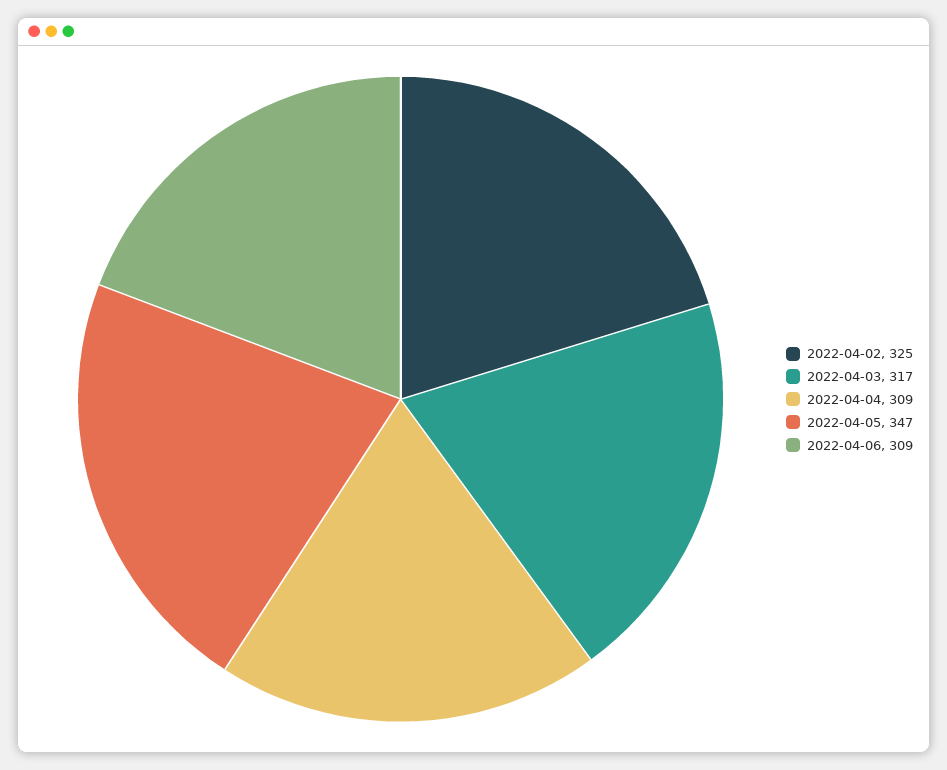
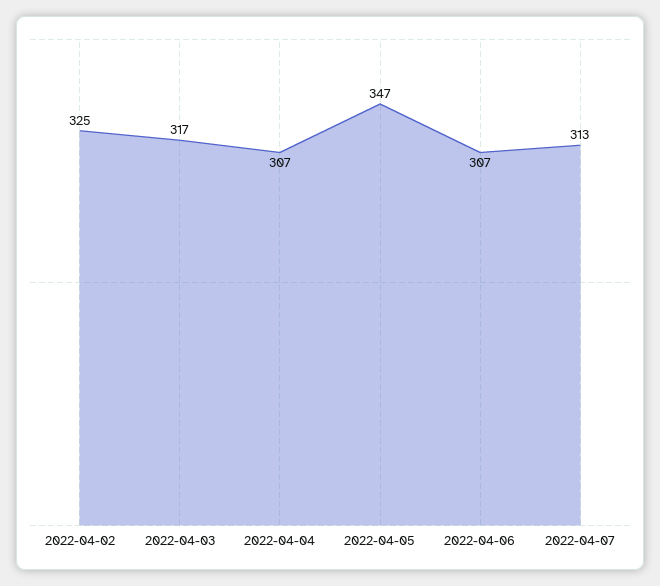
2022-04-04: 309 -> 307
2022-04-06: 309 -> 307
2022-04-07: none -> 313

